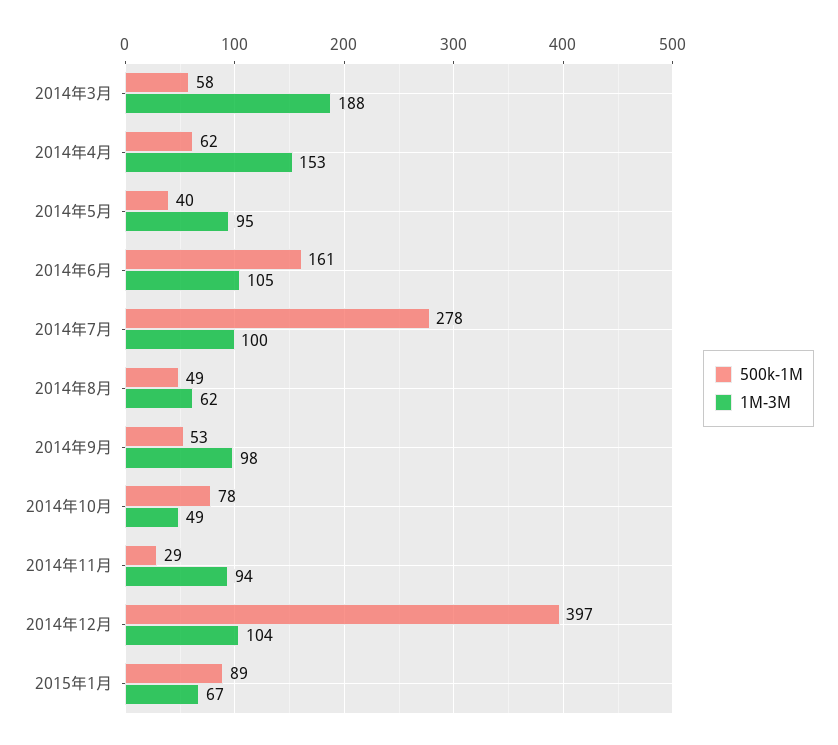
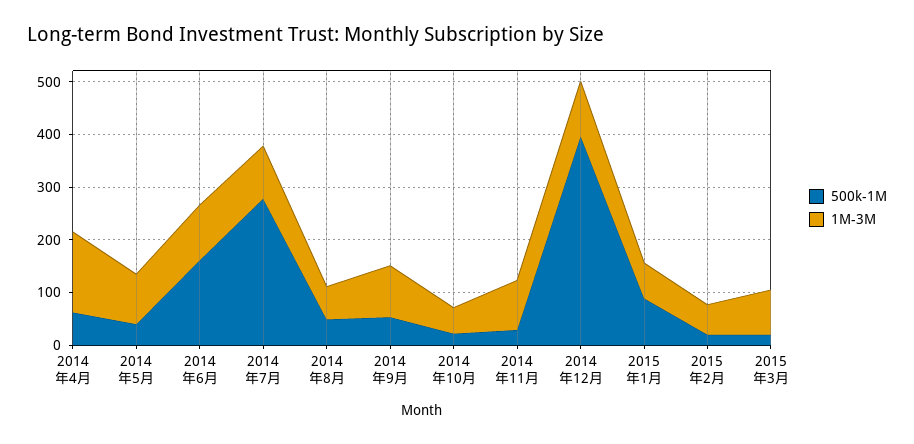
500k-1M, 2014年3月: 58 -> none
1M-3M, 2014年3月: 188 -> none
500k-1M, 2014年10月: 78 -> 20
500k-1M, 2015年2月: none -> 20
1M-3M, 2015年2月: none -> 60
500k-1M, 2015年3月: none -> 20
1M-3M, 2015年3月: none -> 80

